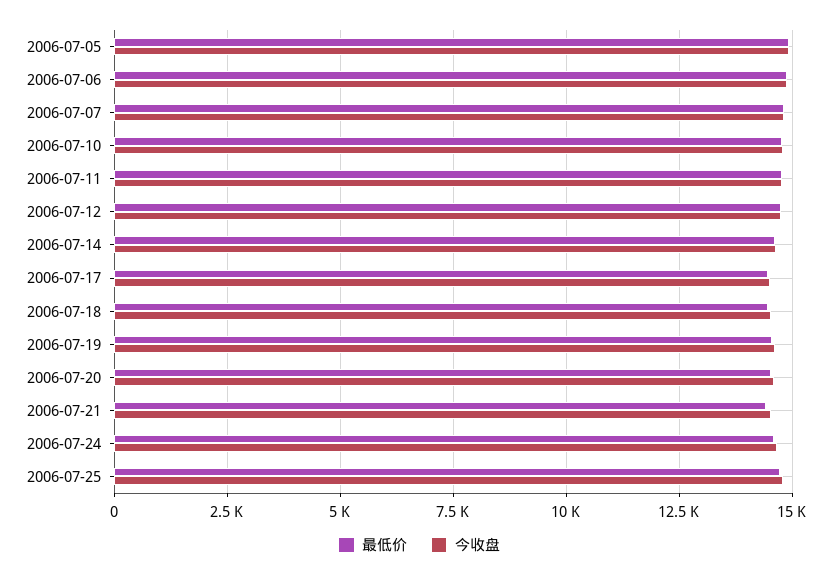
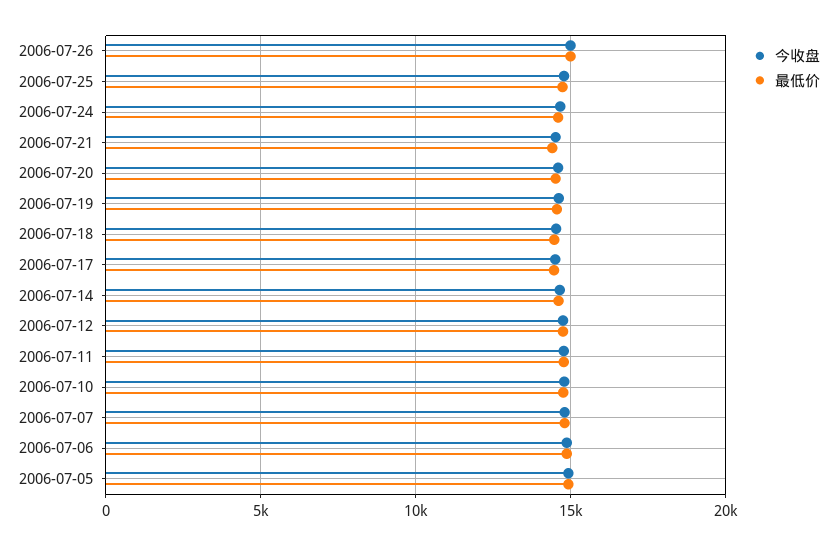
今收盘, 2006-07-26: none -> 15000
最低价, 2006-07-26: none -> 15000

